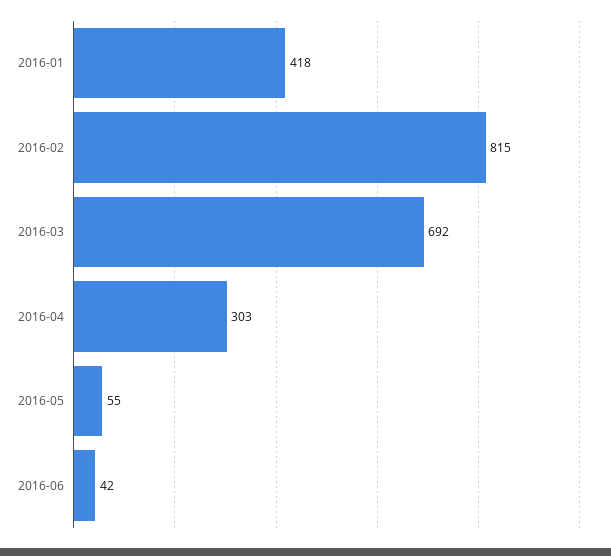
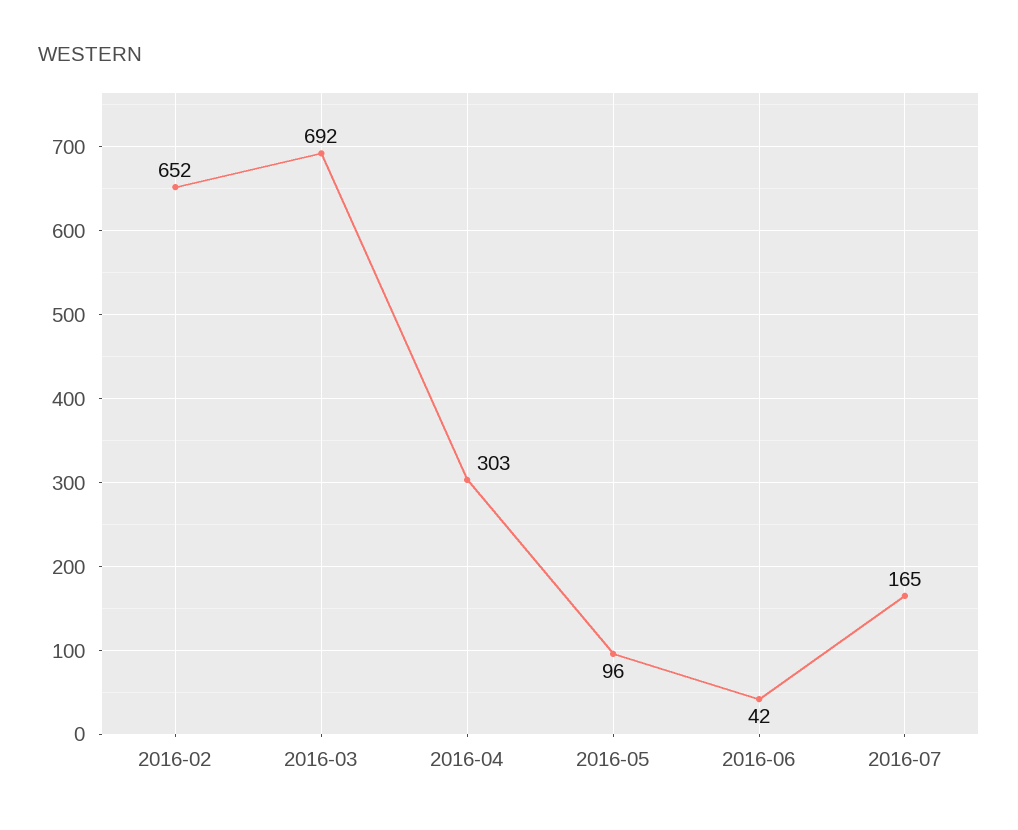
2016-01: 418 -> none
2016-02: 815 -> 652
2016-05: 55 -> 96
2016-07: none -> 165

